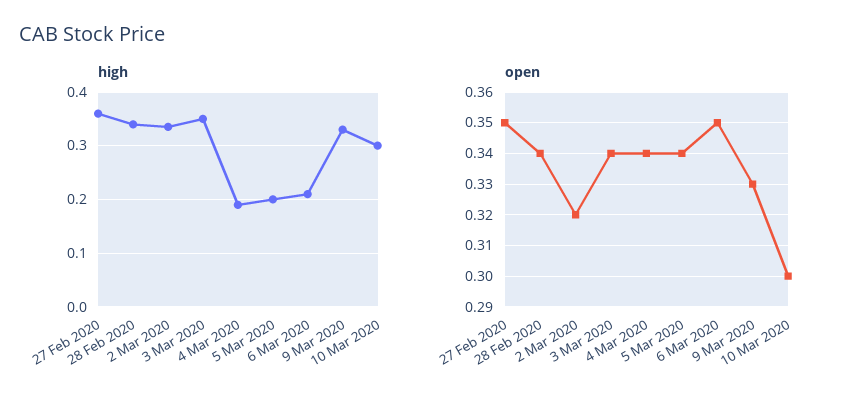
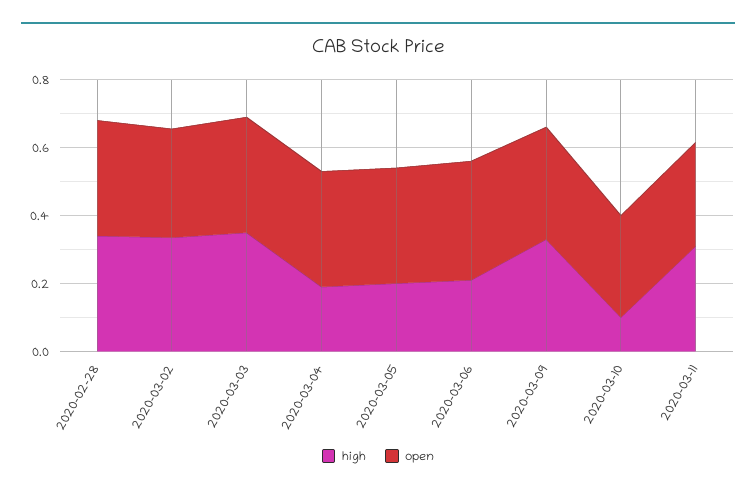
high, 27 Feb 2020: 0.36 -> none
high, 10 Mar 2020: 0.3 -> 0.1
open, 27 Feb 2020: 0.35 -> none
high, 2020-03-11: none -> 0.3
open, 2020-03-11: none -> 0.3

